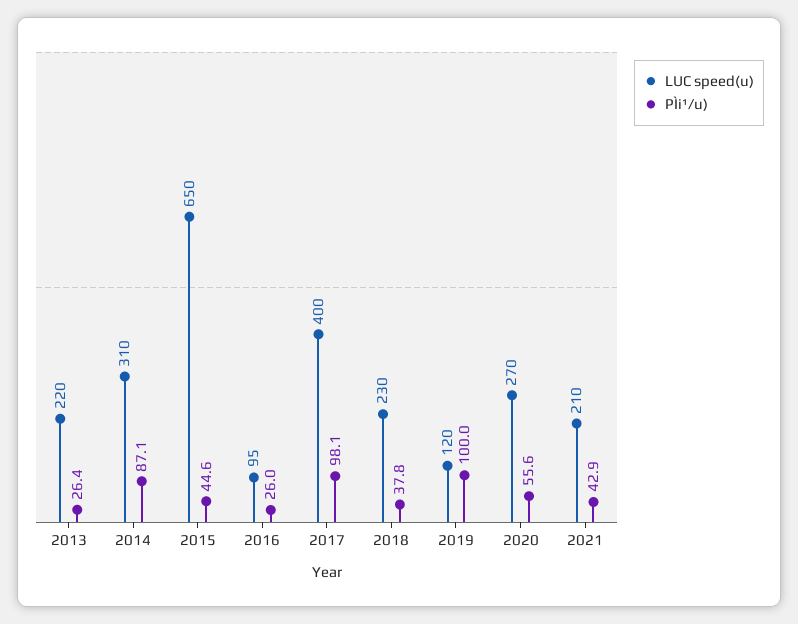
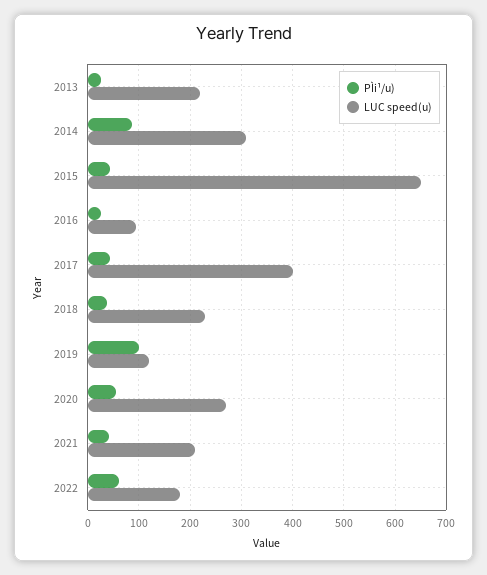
PÌi¹/u), 2017: 98.1 -> 40
PÌi¹/u), 2022: none -> 60
LUC speed(u), 2022: none -> 180

